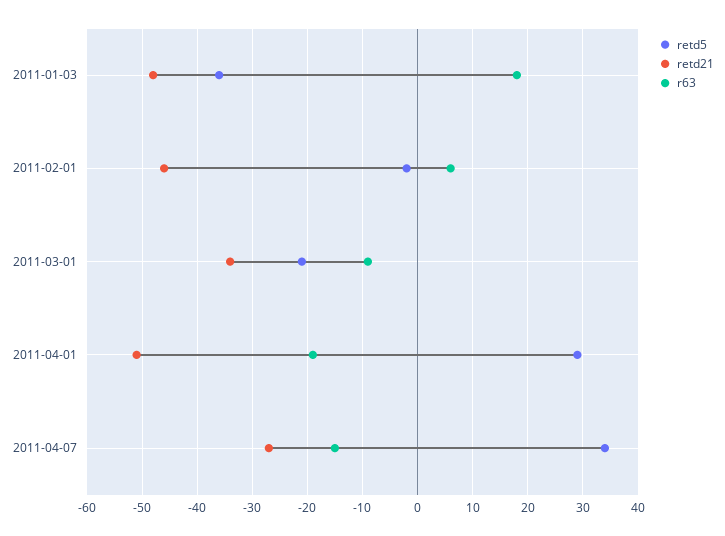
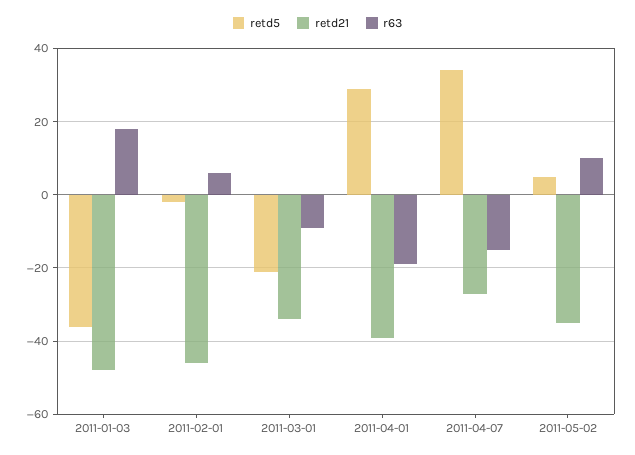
retd21, 2011-04-01: -50 -> -40
retd5, 2011-05-02: none -> 5
retd21, 2011-05-02: none -> -35
r63, 2011-05-02: none -> 10

